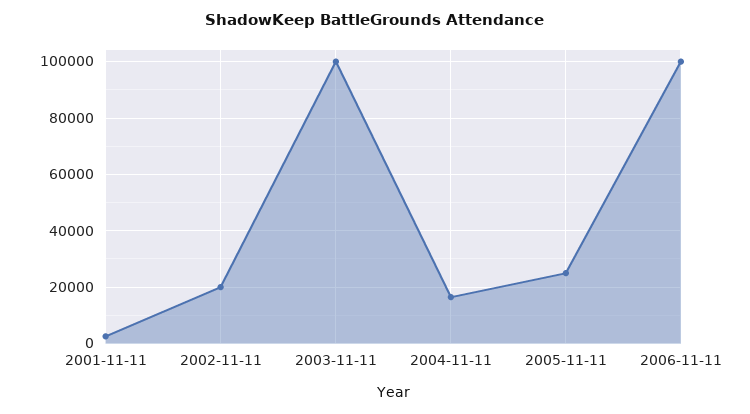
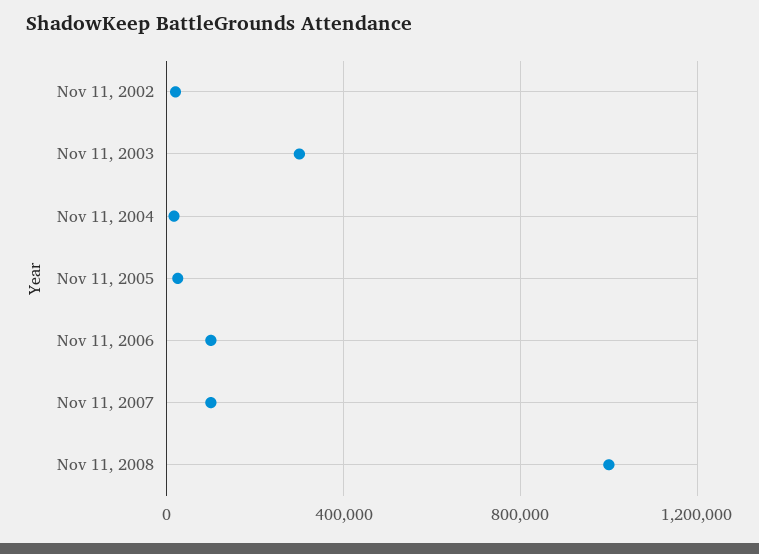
2001-11-11: 2500 -> none
2003-11-11: 100000 -> 300000
Nov 11, 2007: none -> 100000
Nov 11, 2008: none -> 1000000

